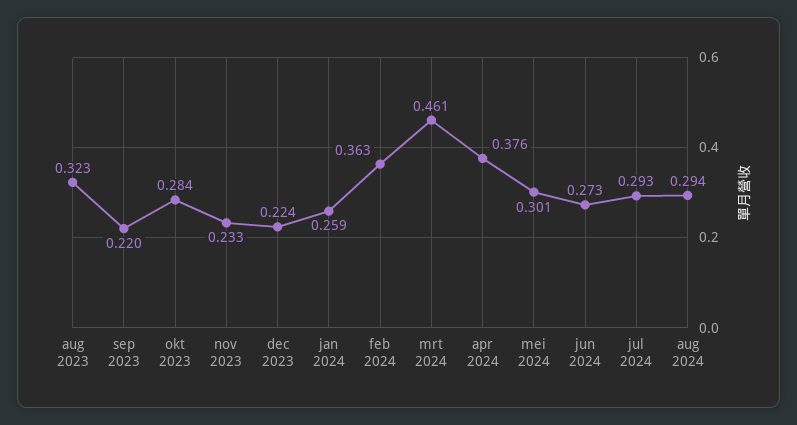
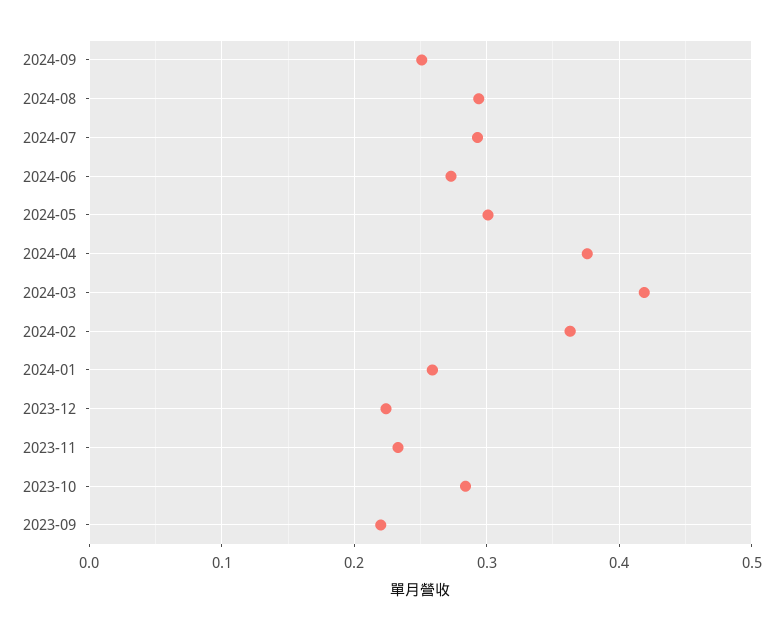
aug 2023: 0.323 -> none
mrt 2024: 0.461 -> 0.42
2024-09: none -> 0.25

